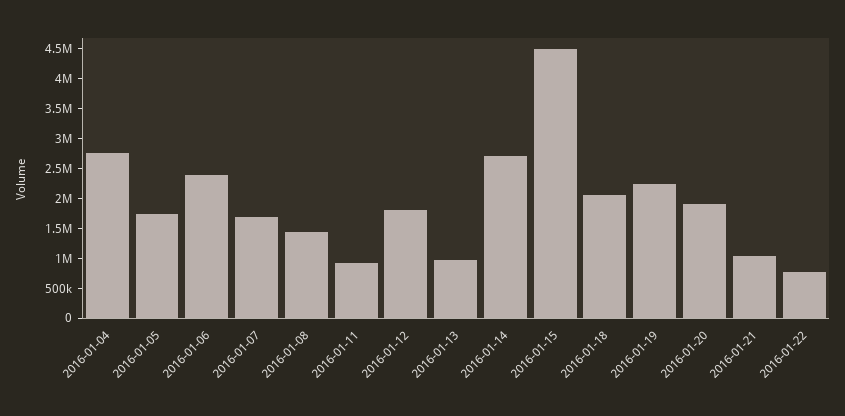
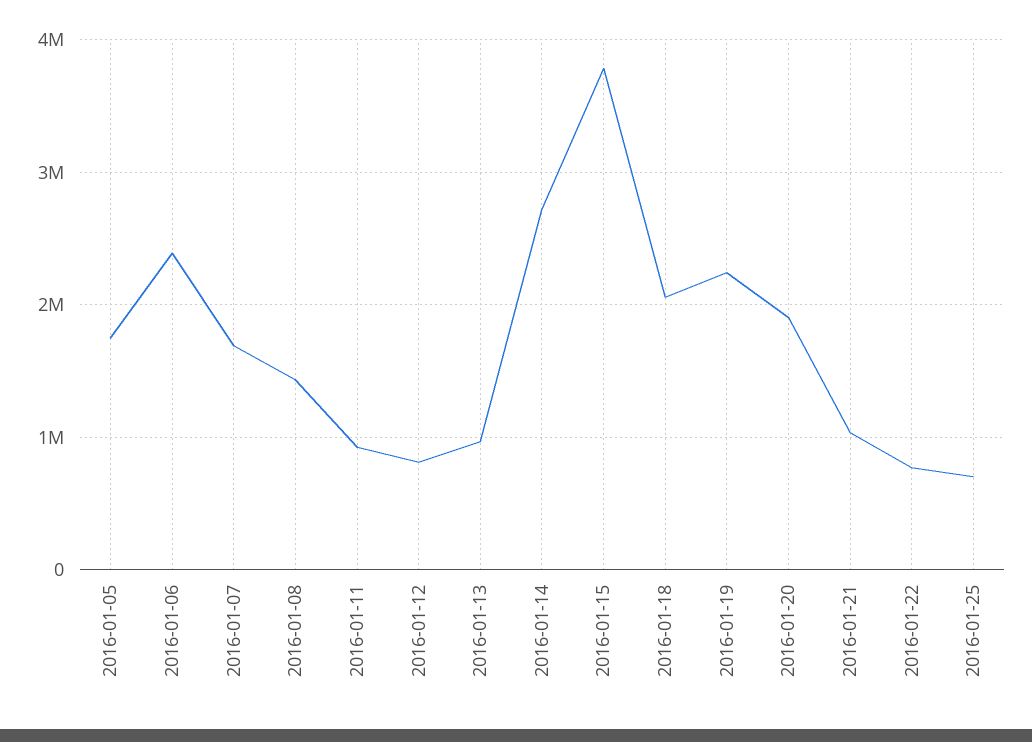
2016-01-04: 2750000 -> none
2016-01-12: 1750000 -> 800000
2016-01-15: 4500000 -> 3800000
2016-01-25: none -> 700000

